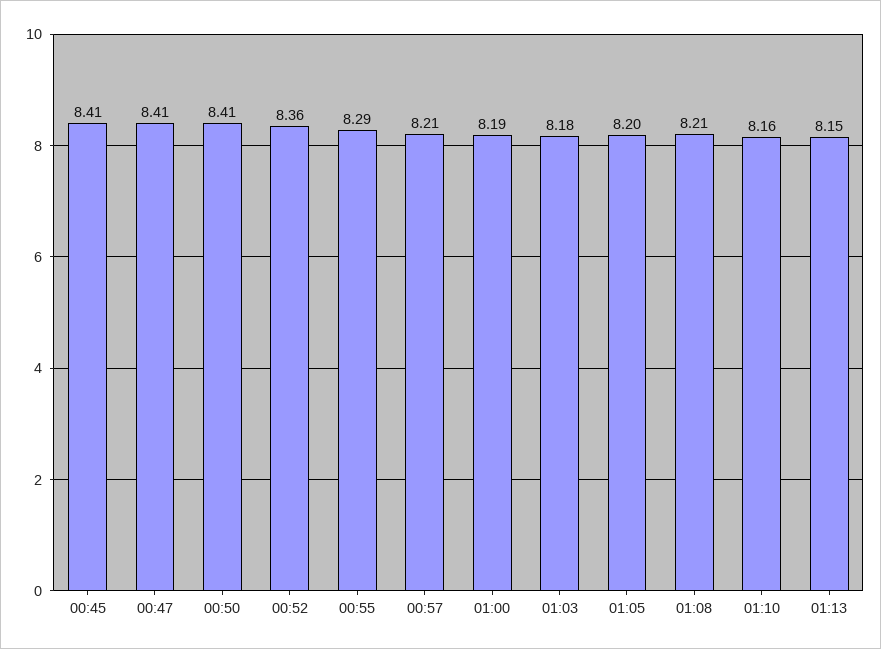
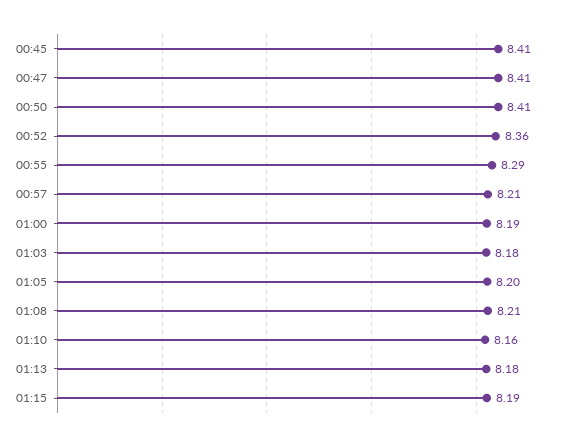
01:13: 8.15 -> 8.18
01:15: none -> 8.19

